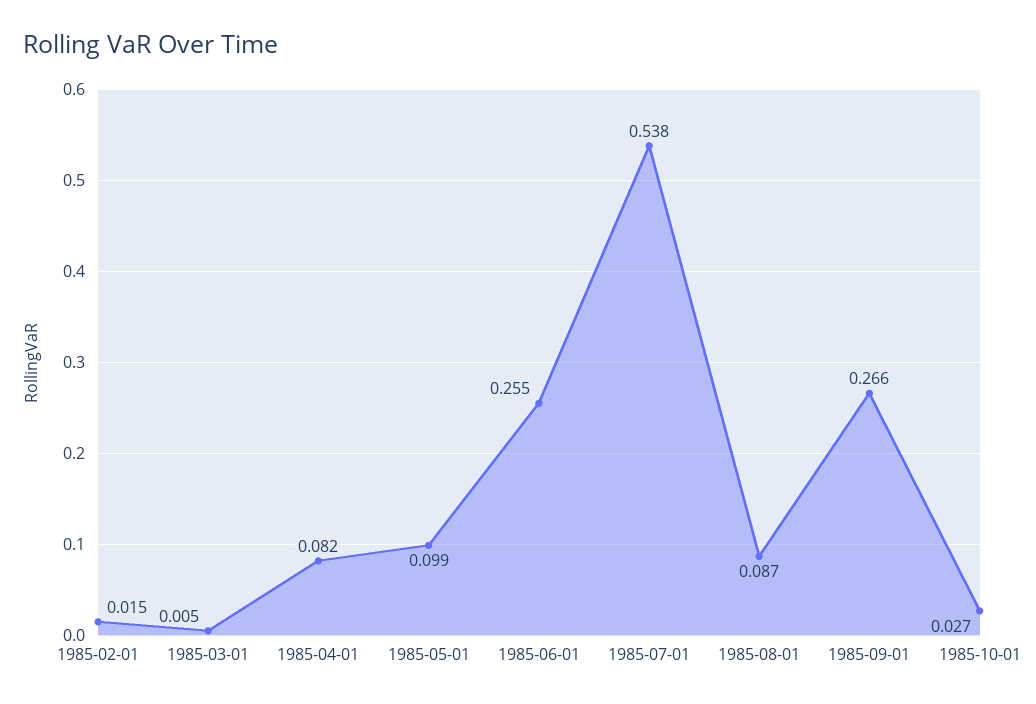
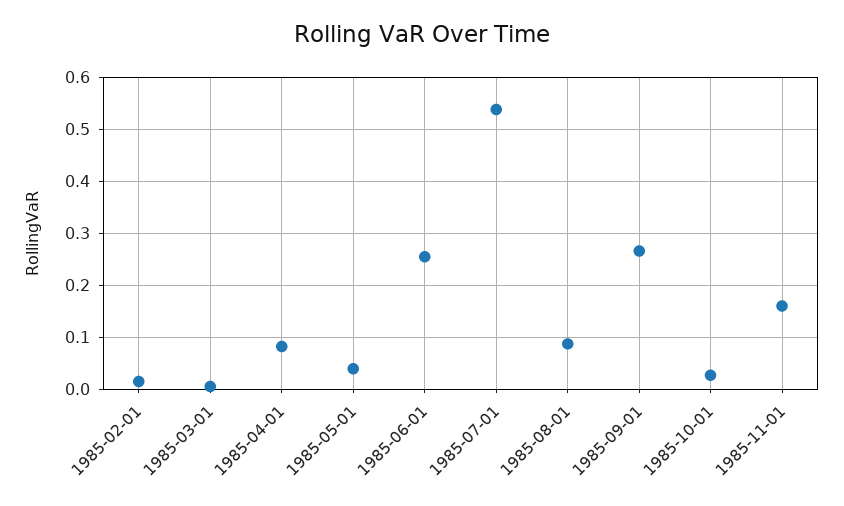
1985-05-01: 0.099 -> 0.04
1985-11-01: none -> 0.16

